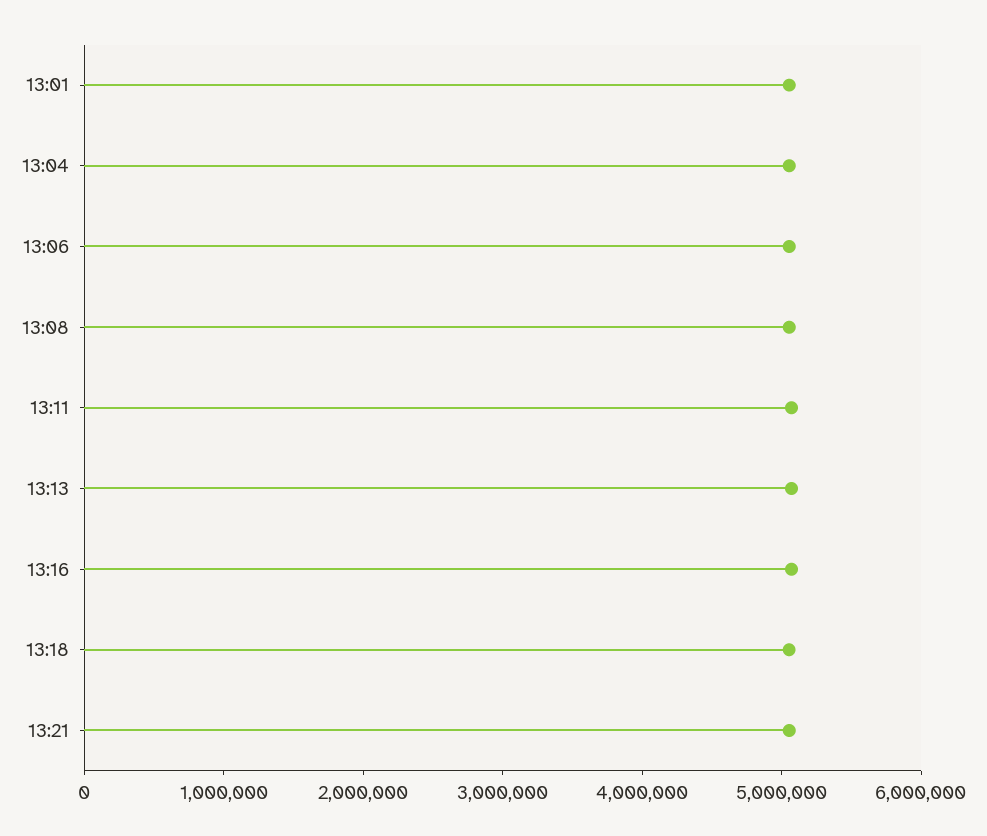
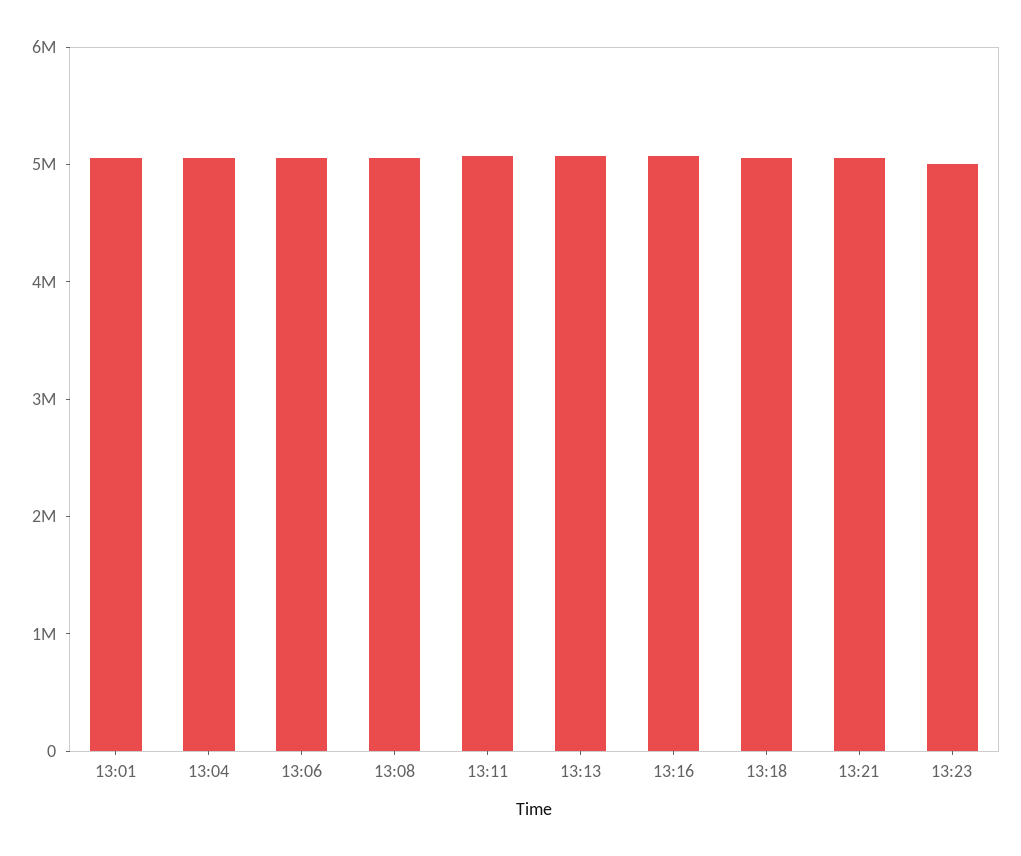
13:23: none -> 5000000

